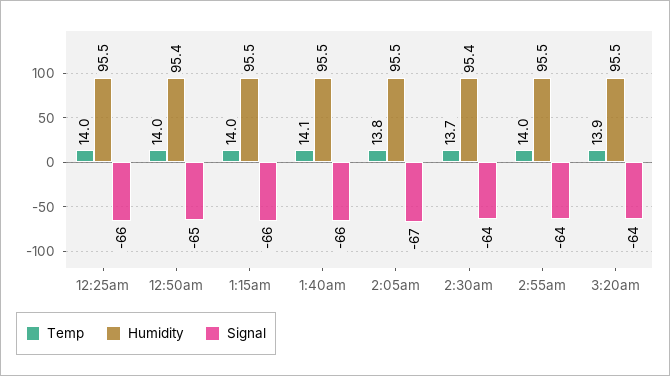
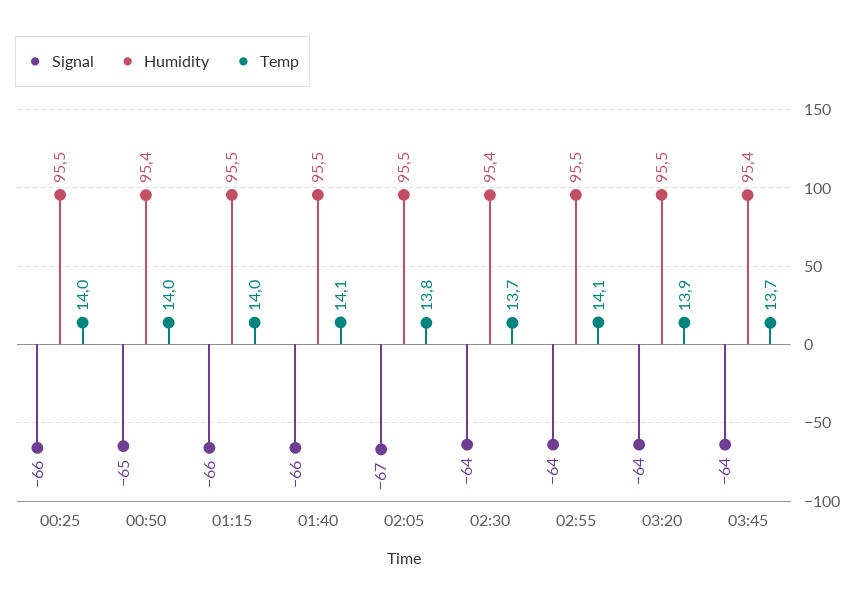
Temp, 2:55am: 14 -> 14.1
Signal, 03:45: none -> -64
Humidity, 03:45: none -> 95.4
Temp, 03:45: none -> 13.7

